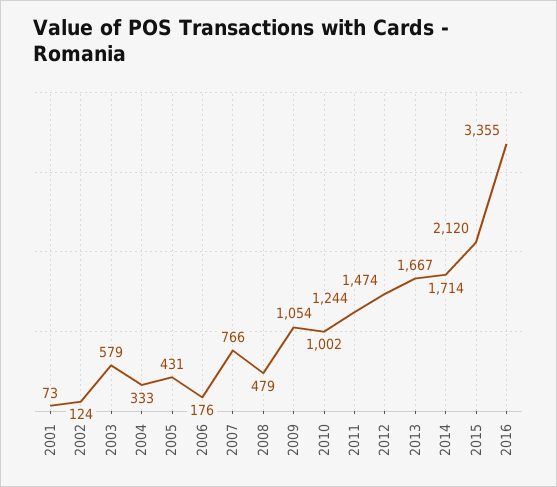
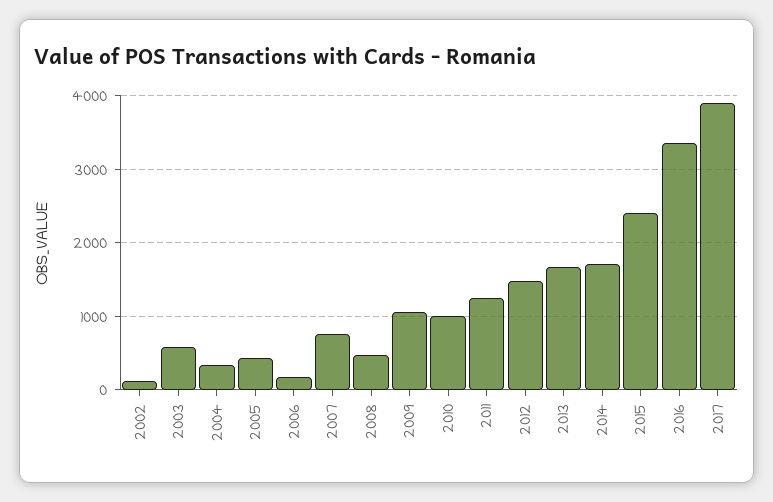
2001: 73 -> none
2015: 2120 -> 2400
2017: none -> 3900

